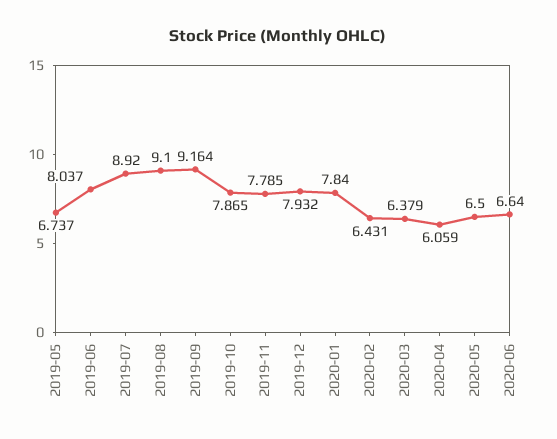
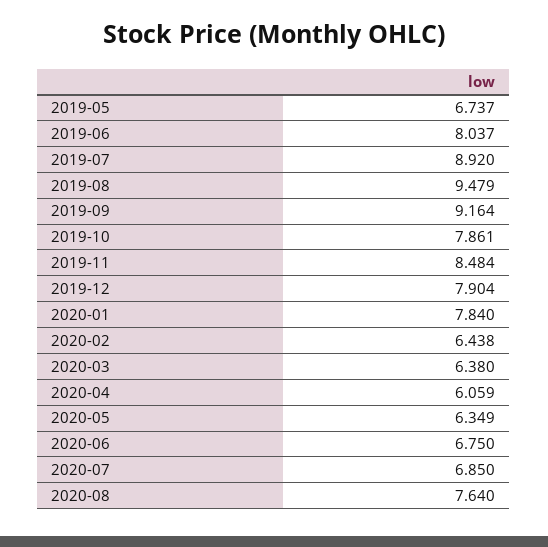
2019-08: 9.1 -> 9.479
2019-10: 7.865 -> 7.861
2019-11: 7.785 -> 8.484
2019-12: 7.932 -> 7.904
2020-02: 6.431 -> 6.438
2020-03: 6.379 -> 6.38
2020-05: 6.5 -> 6.349
2020-06: 6.64 -> 6.75
2020-07: none -> 6.85
2020-08: none -> 7.64

